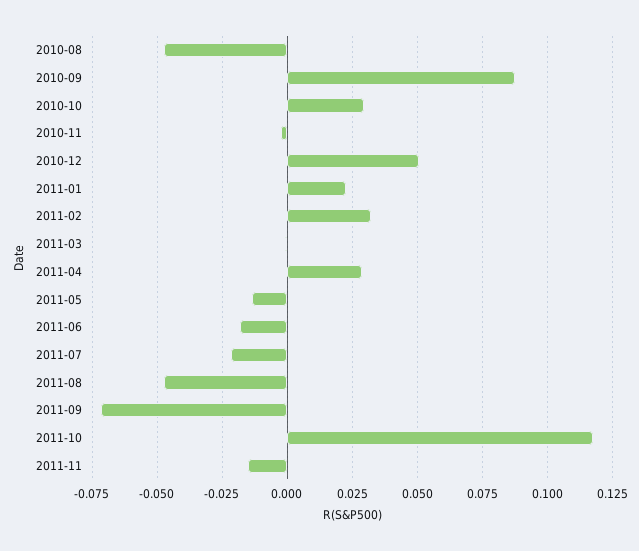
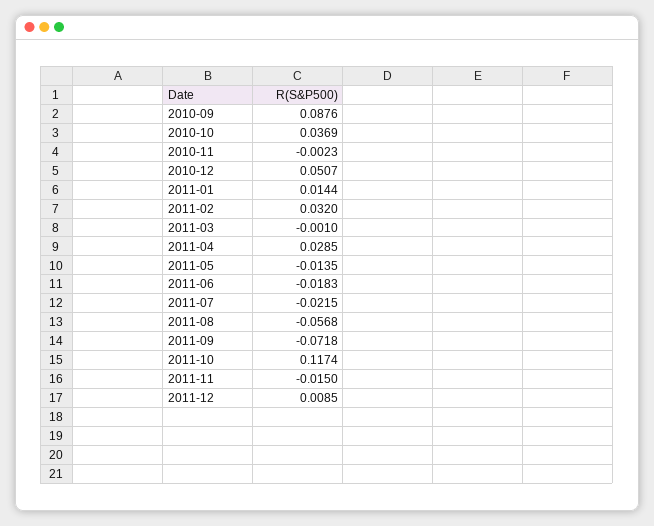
2010-08: -0.0475 -> none
2010-10: 0.03 -> 0.0369
2011-01: 0.0225 -> 0.0144
2011-08: -0.0475 -> -0.0568
2011-12: none -> 0.0085

